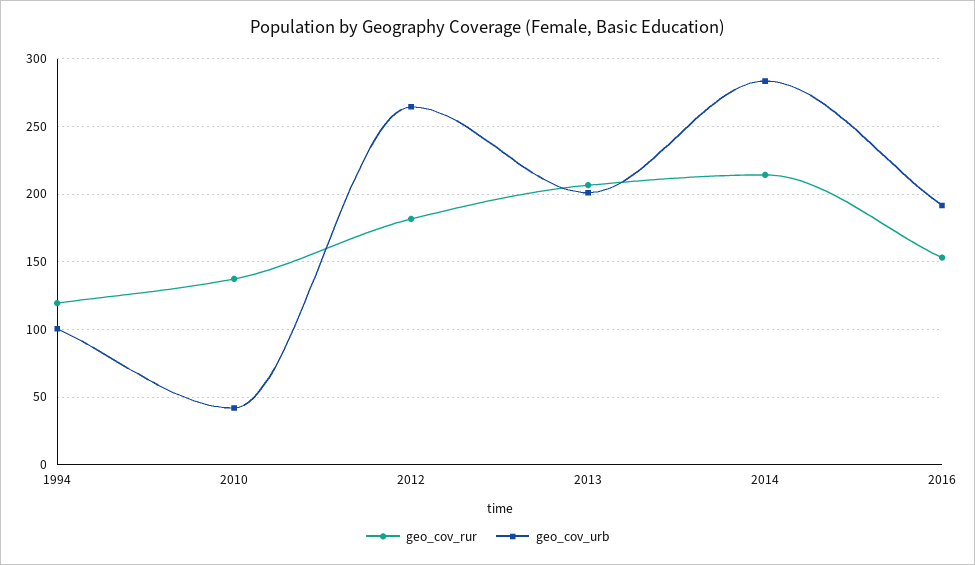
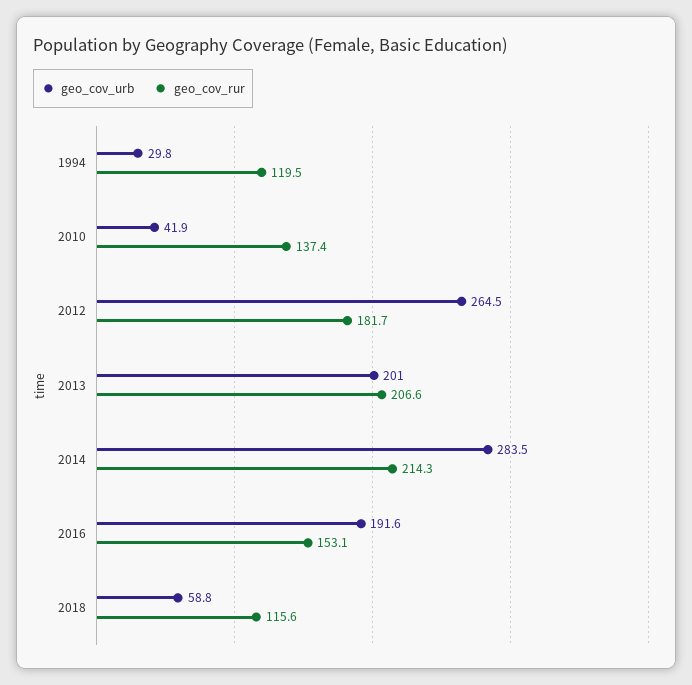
geo_cov_urb, 1994: 100 -> 29.8
geo_cov_urb, 2018: none -> 58.8
geo_cov_rur, 2018: none -> 115.6

